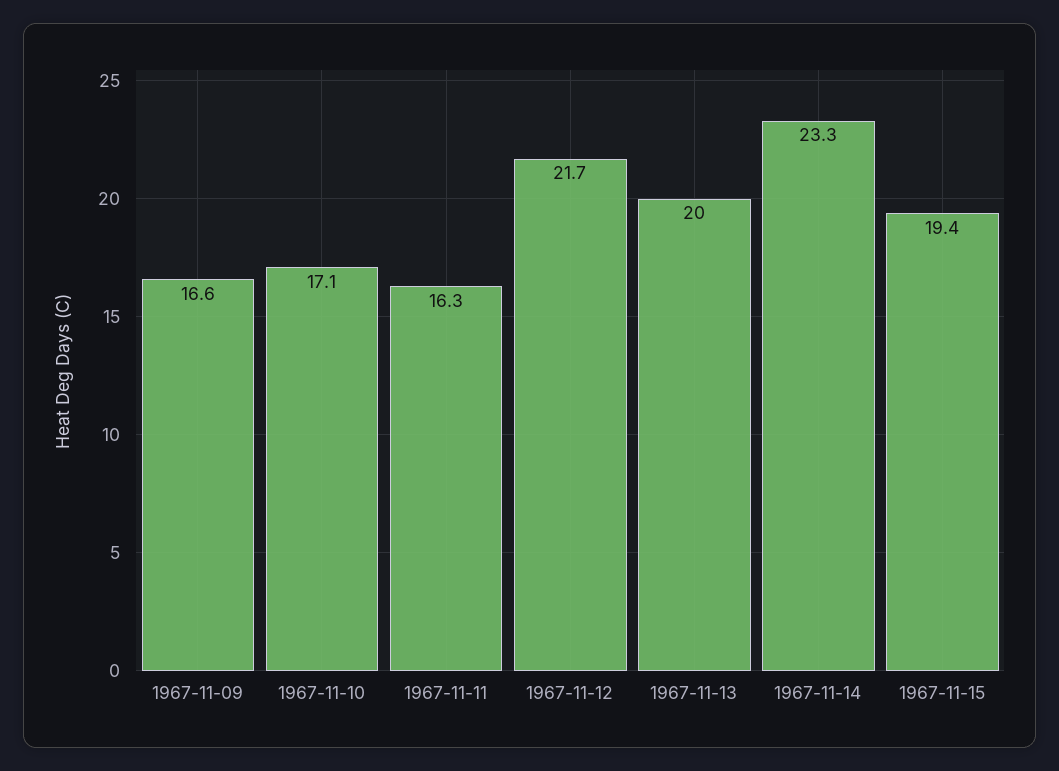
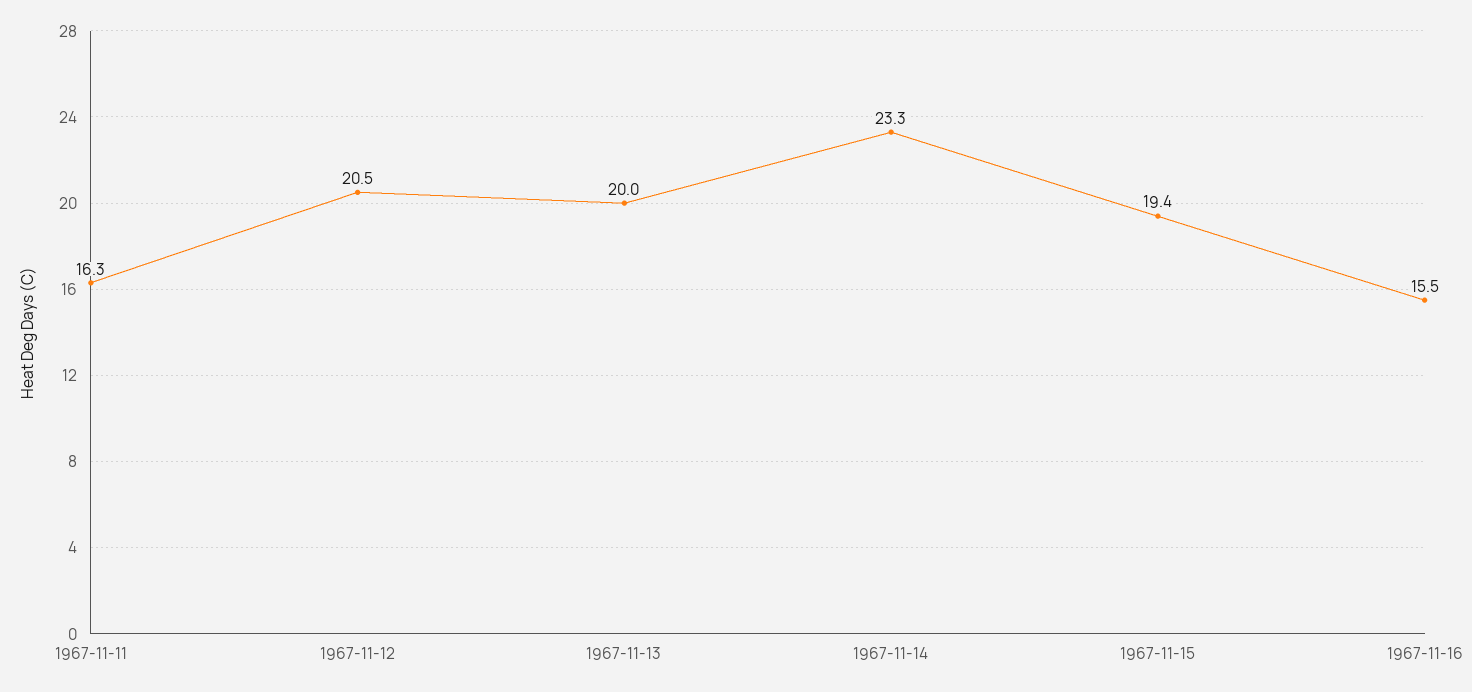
1967-11-09: 16.6 -> none
1967-11-10: 17.1 -> none
1967-11-12: 21.7 -> 20.5
1967-11-16: none -> 15.5

